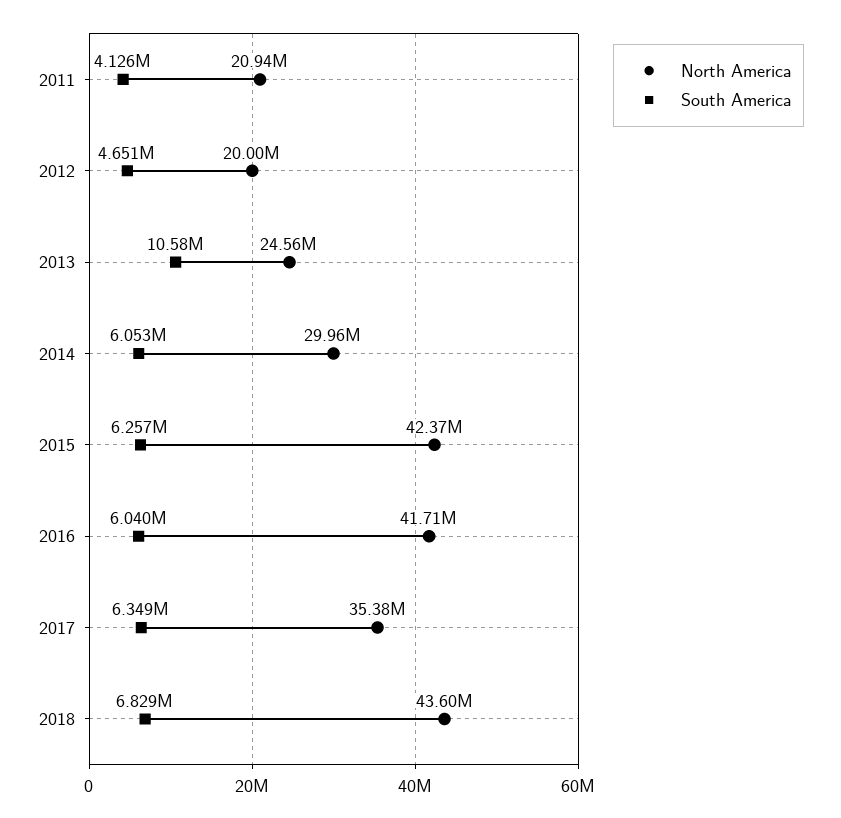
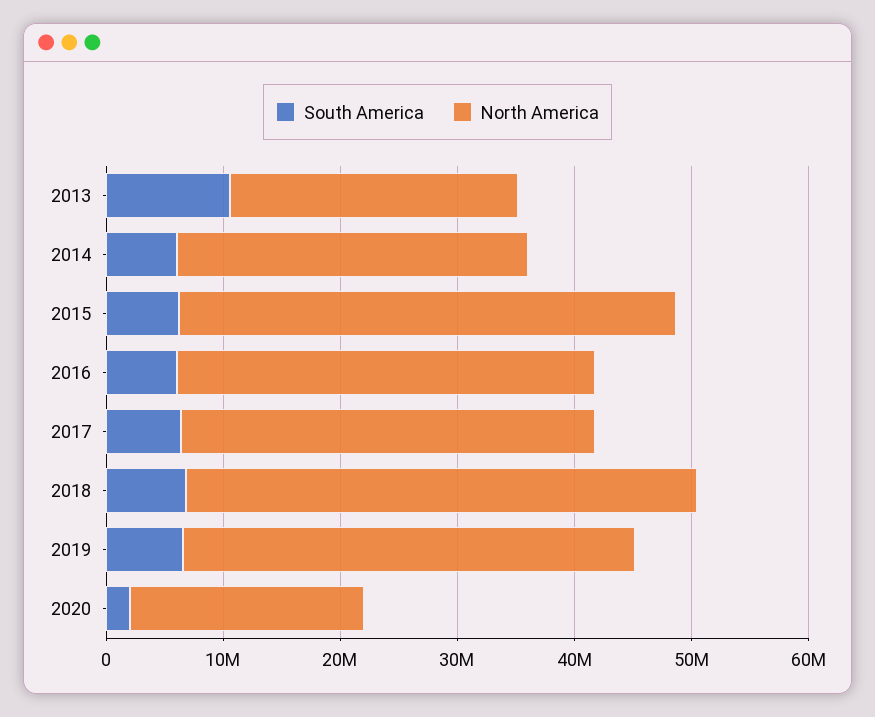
North America, 2011: 20940000 -> none
South America, 2011: 4126000 -> none
North America, 2012: 20000000 -> none
South America, 2012: 4651000 -> none
North America, 2016: 41710000 -> 36000000
South America, 2019: none -> 6000000
North America, 2019: none -> 38000000
South America, 2020: none -> 2000000
North America, 2020: none -> 20000000

